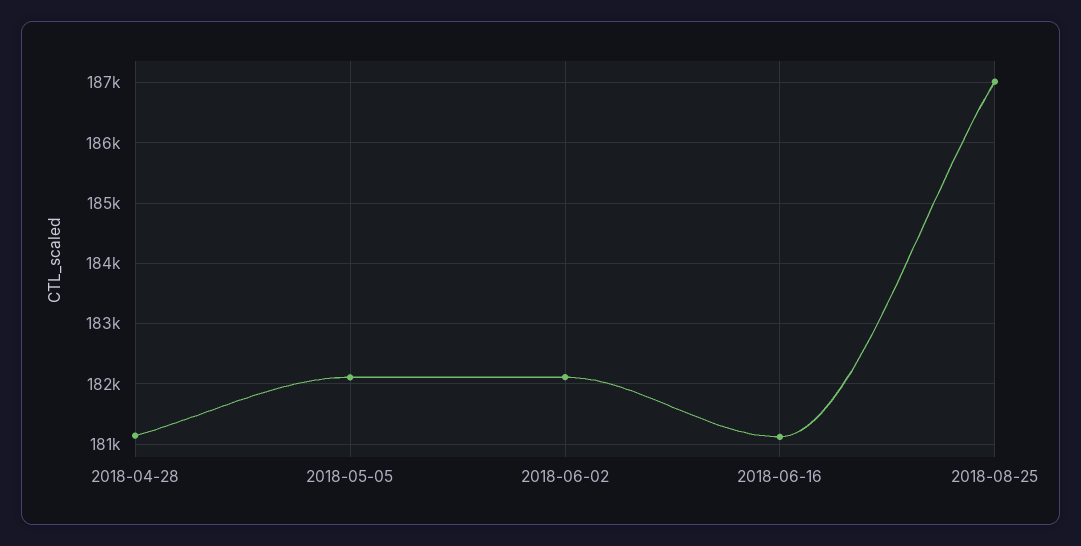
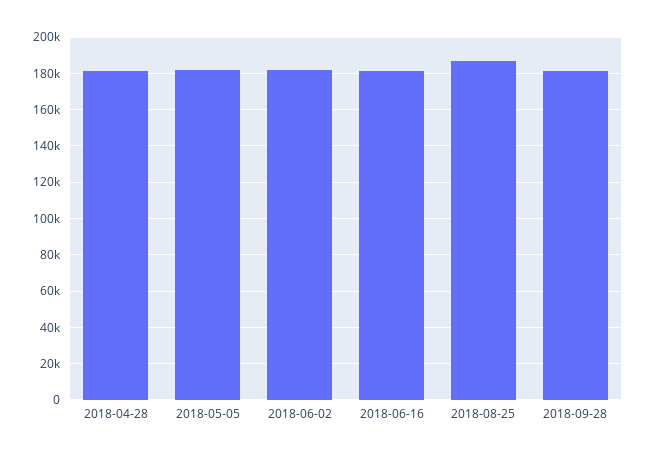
2018-09-28: none -> 180000

